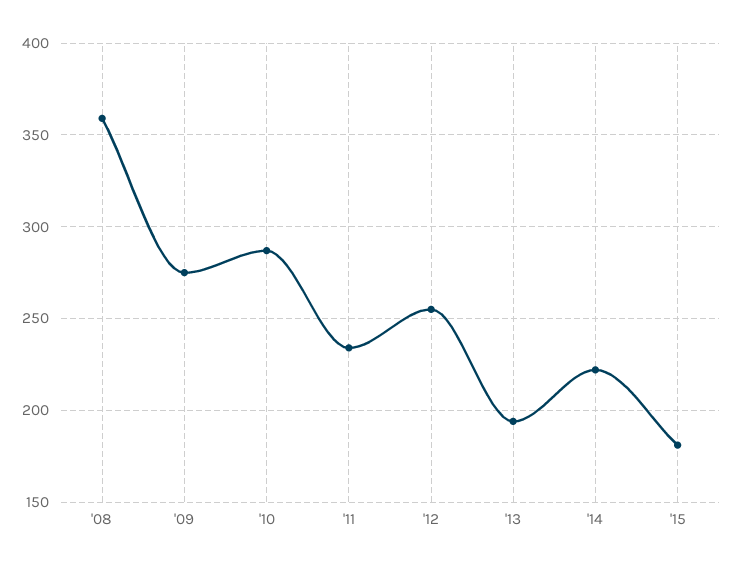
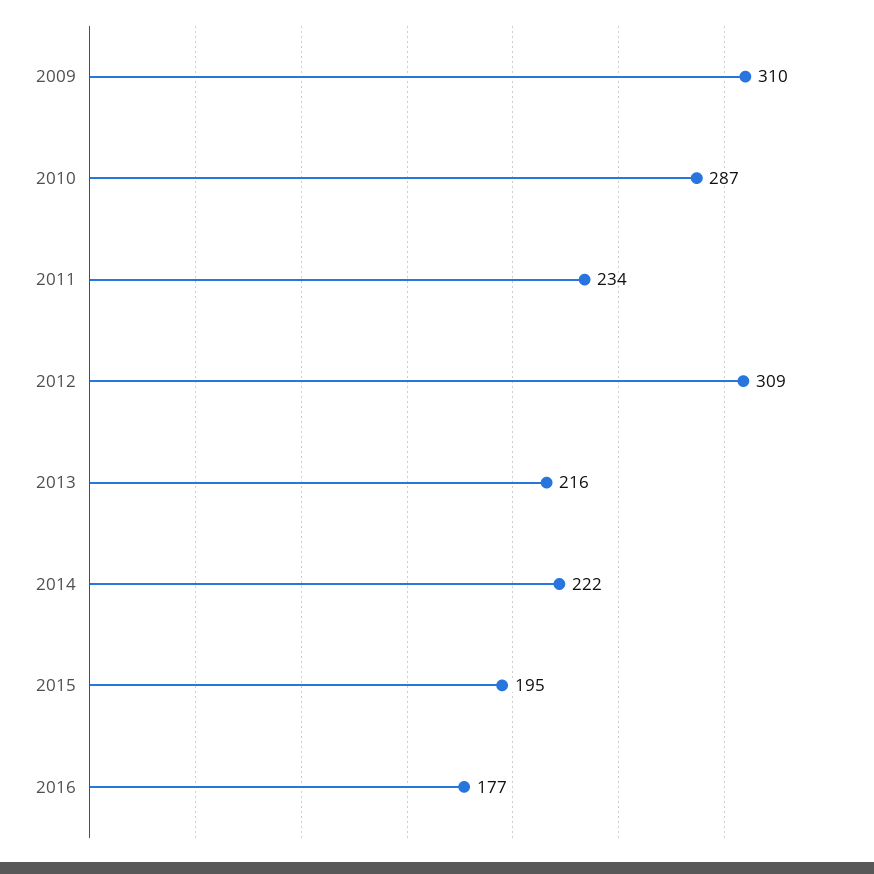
'08: 360 -> none
'09: 275 -> 310
'12: 255 -> 309
'13: 195 -> 216
'15: 180 -> 195
2016: none -> 177

